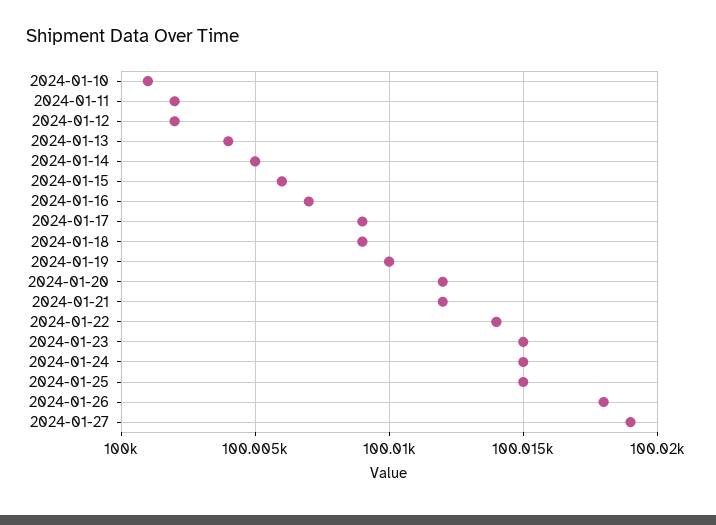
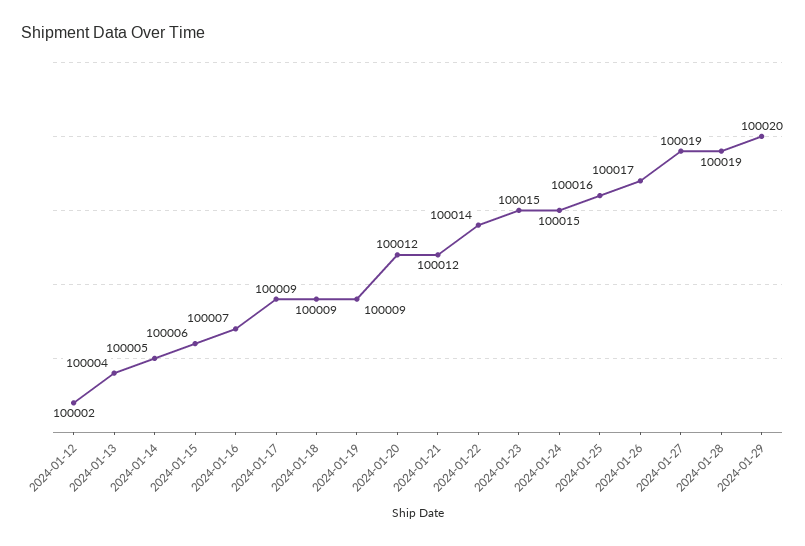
2024-01-10: 100001 -> none
2024-01-11: 100002 -> none
2024-01-19: 100010 -> 100009
2024-01-25: 100015 -> 100016
2024-01-26: 100018 -> 100017
2024-01-28: none -> 100019
2024-01-29: none -> 100020

